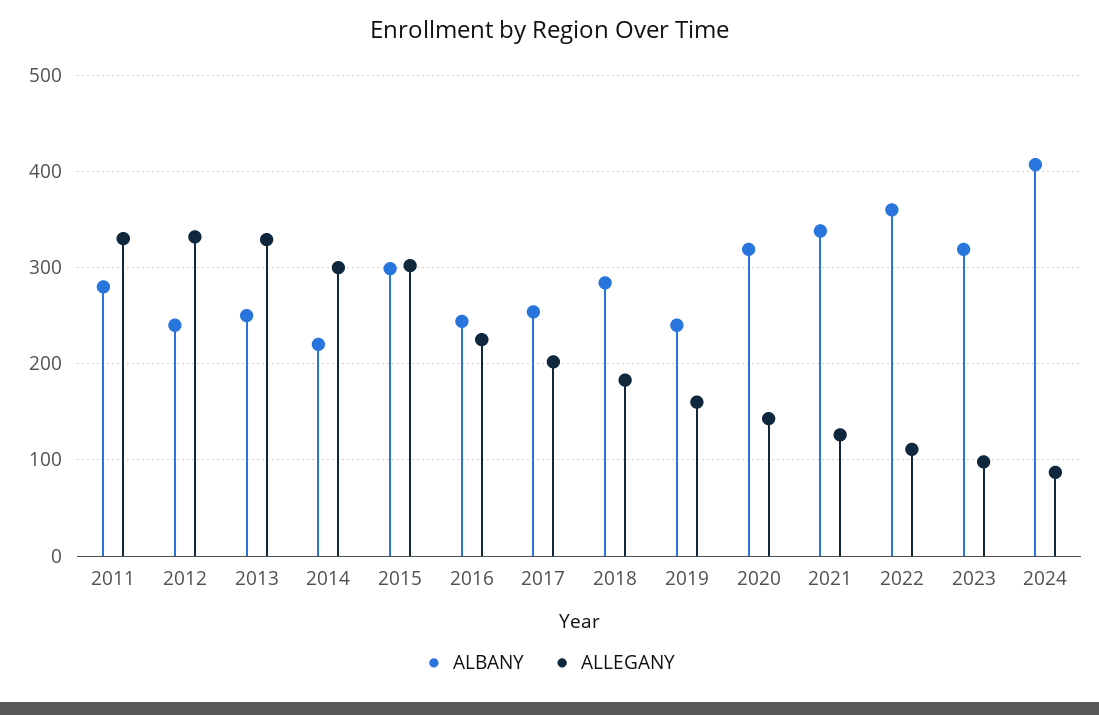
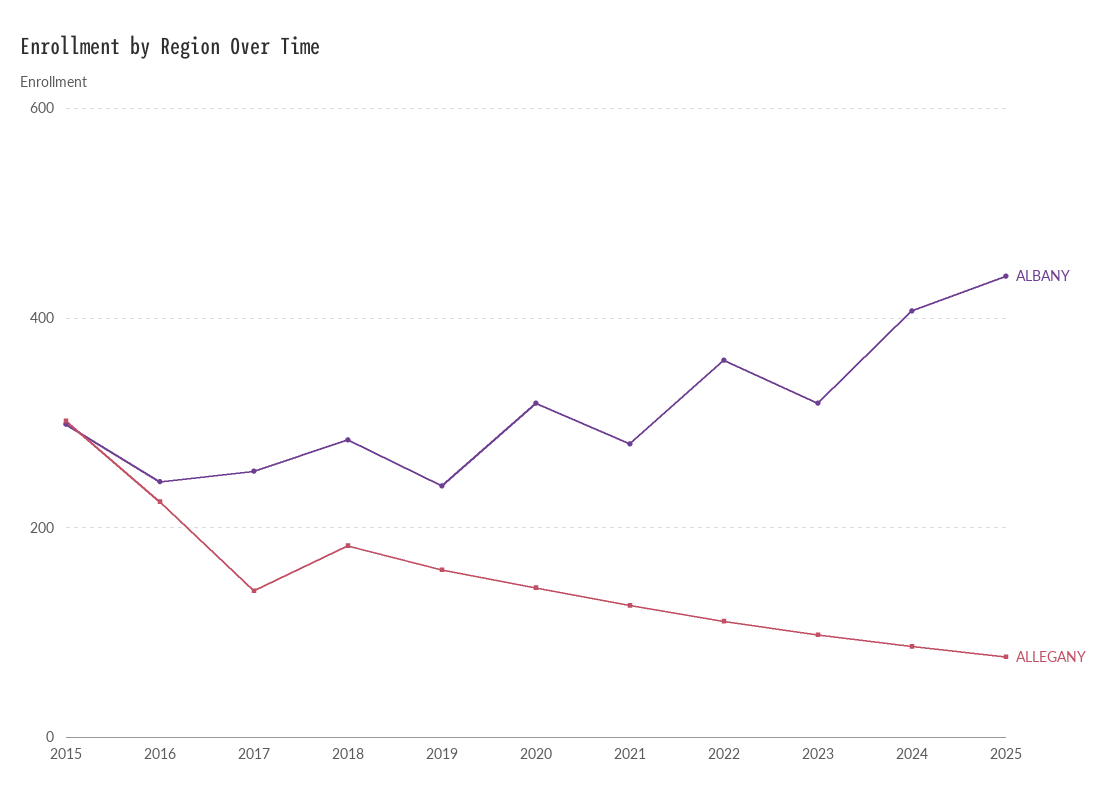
ALBANY, 2011: 280 -> none
ALLEGANY, 2011: 330 -> none
ALBANY, 2012: 240 -> none
ALLEGANY, 2012: 330 -> none
ALBANY, 2013: 250 -> none
ALLEGANY, 2013: 330 -> none
ALBANY, 2014: 220 -> none
ALLEGANY, 2014: 300 -> none
ALLEGANY, 2017: 200 -> 140
ALBANY, 2021: 340 -> 280
ALBANY, 2025: none -> 440
ALLEGANY, 2025: none -> 80

